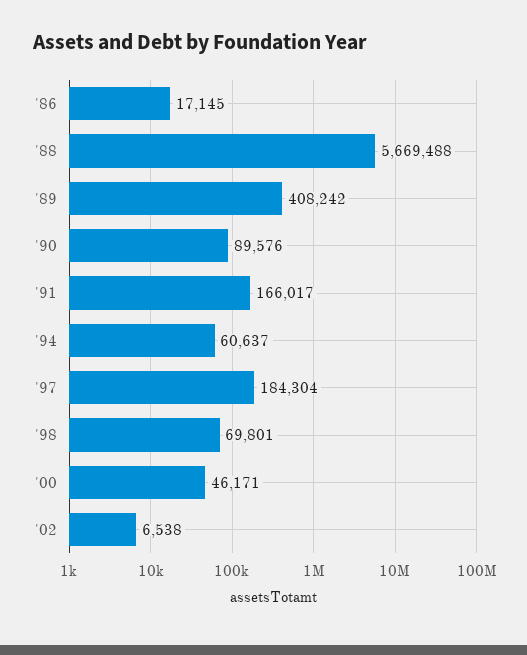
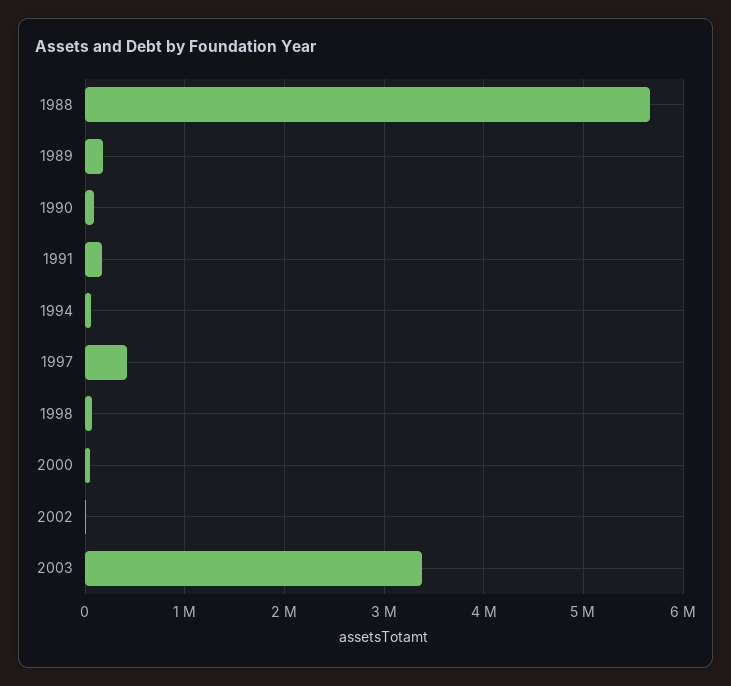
'86: 17145 -> none
'89: 408242 -> 200000
'97: 184304 -> 400000
2003: none -> 3400000

